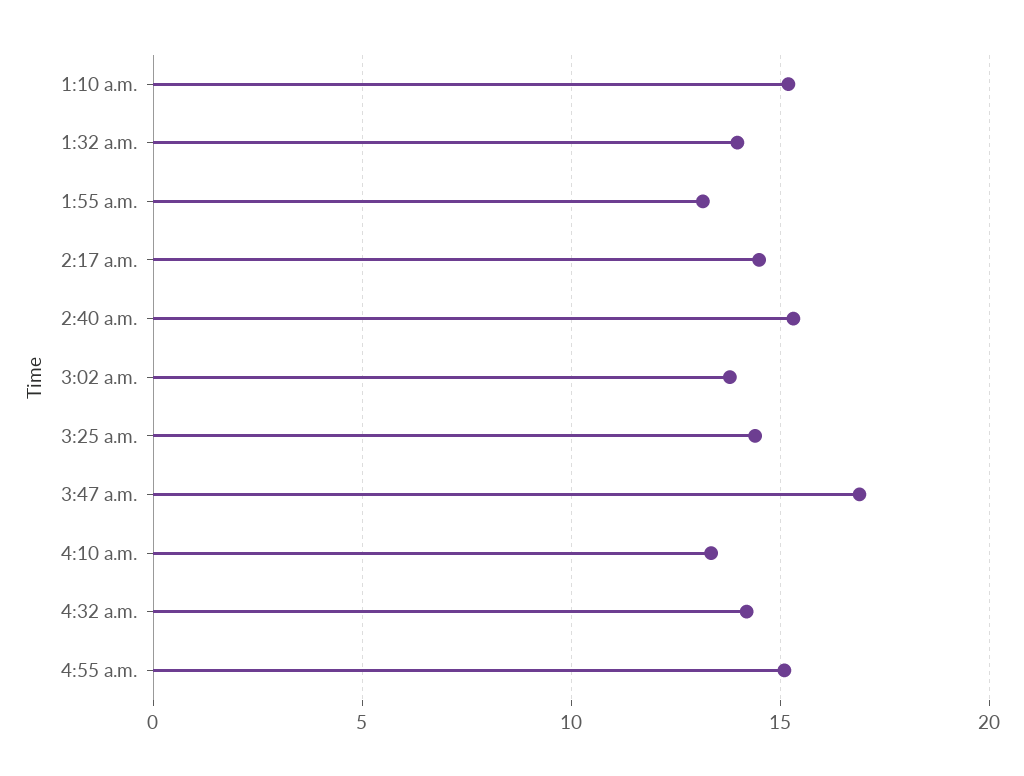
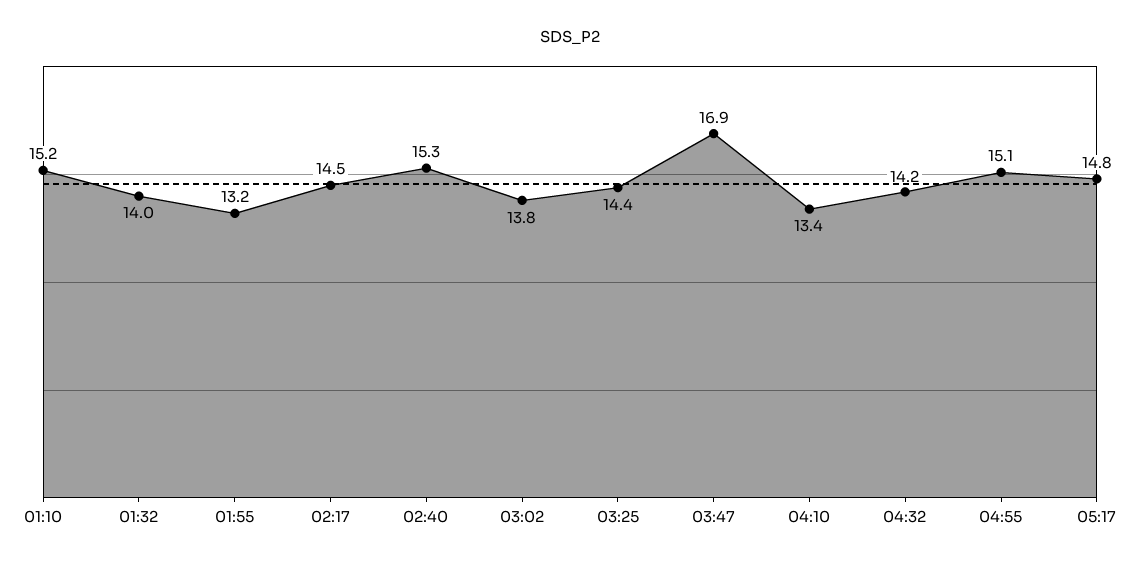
05:17: none -> 14.8

